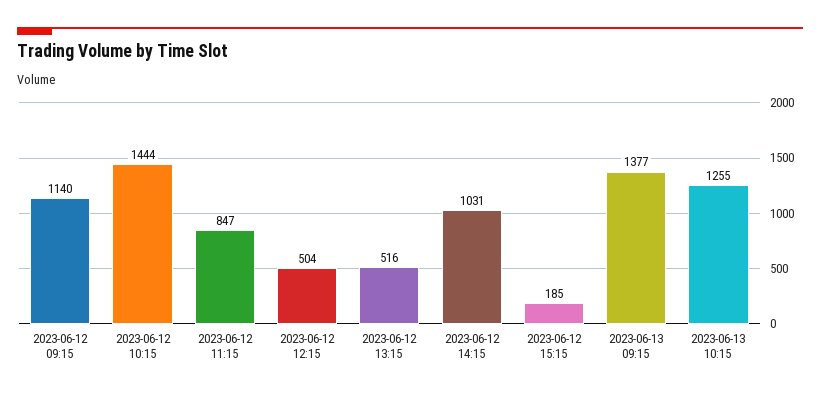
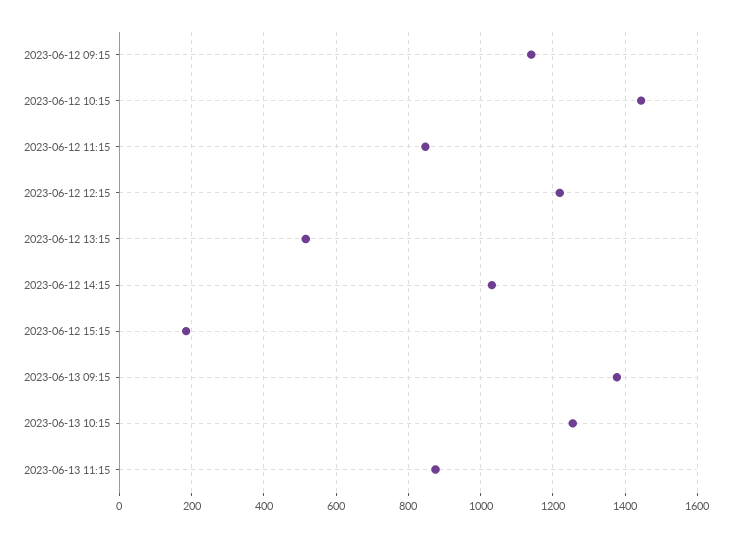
2023-06-12 12:15: 504 -> 1220
2023-06-13 11:15: none -> 880

